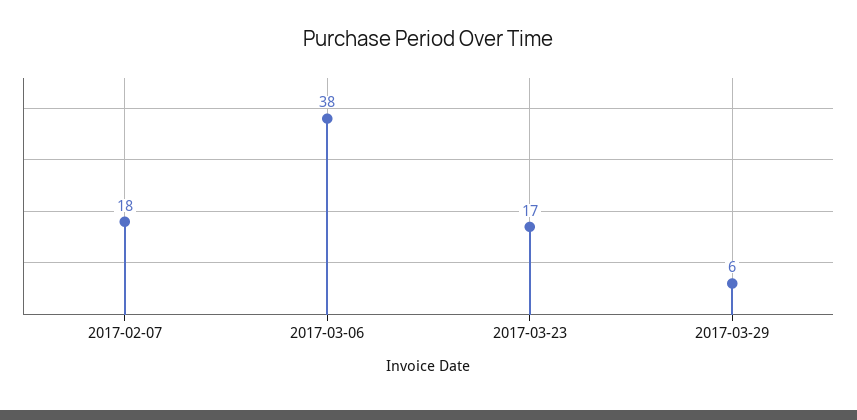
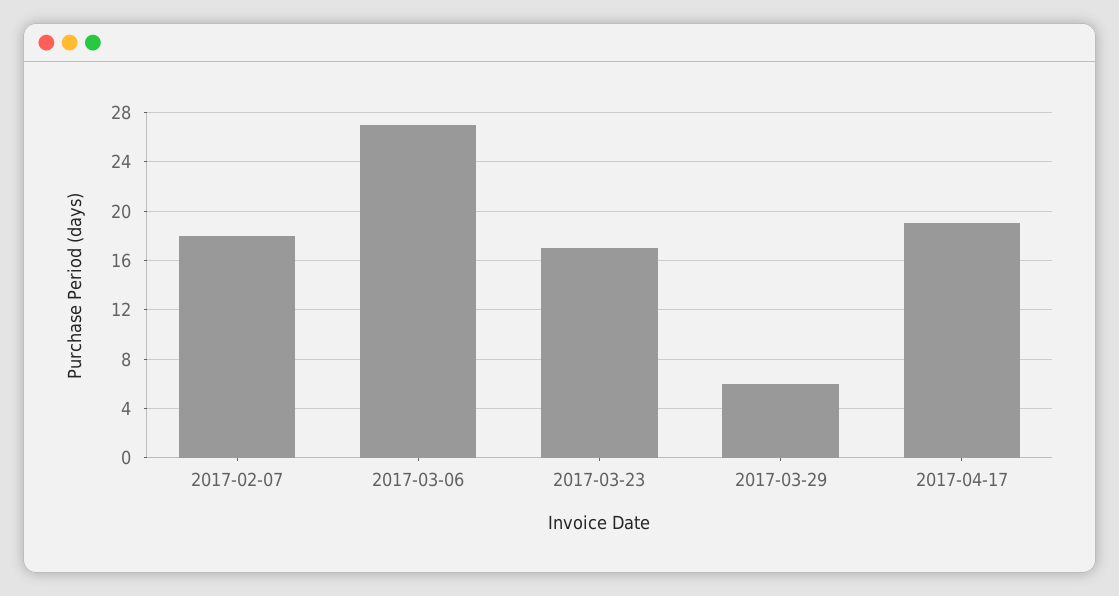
2017-03-06: 38 -> 27
2017-04-17: none -> 19

